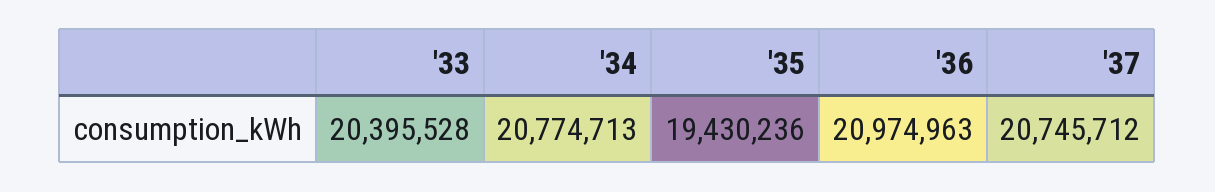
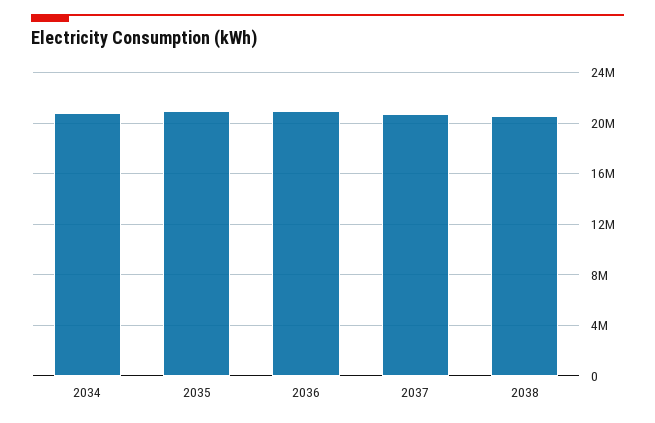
'33: 20395528 -> none
'35: 19430236 -> 21000000
2038: none -> 20500000

